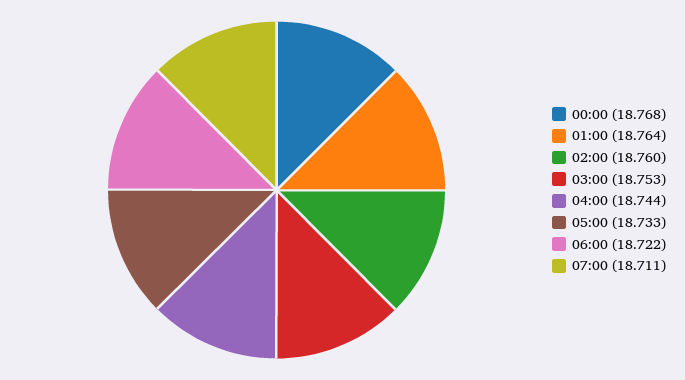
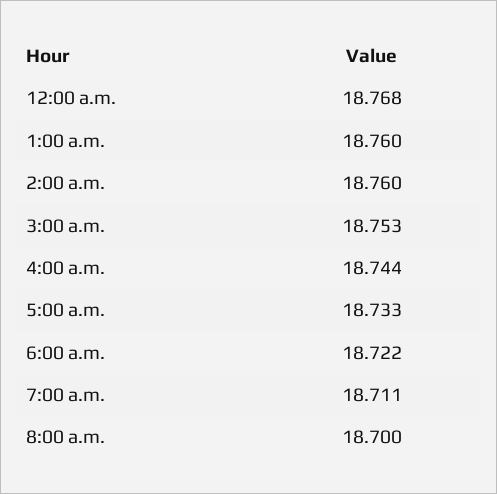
01:00: 18.764 -> 18.76
8:00 a.m.: none -> 18.7

